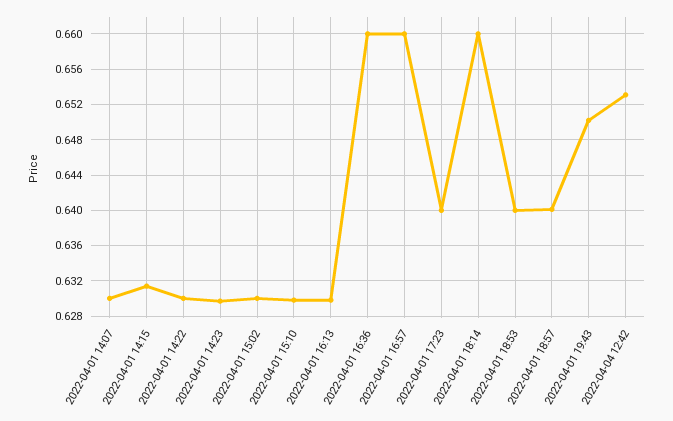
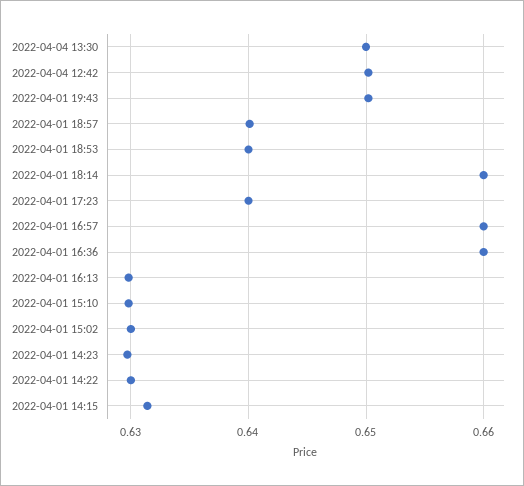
2022-04-01 14:07: 0.63 -> none
2022-04-04 12:42: 0.653 -> 0.65
2022-04-04 13:30: none -> 0.65

